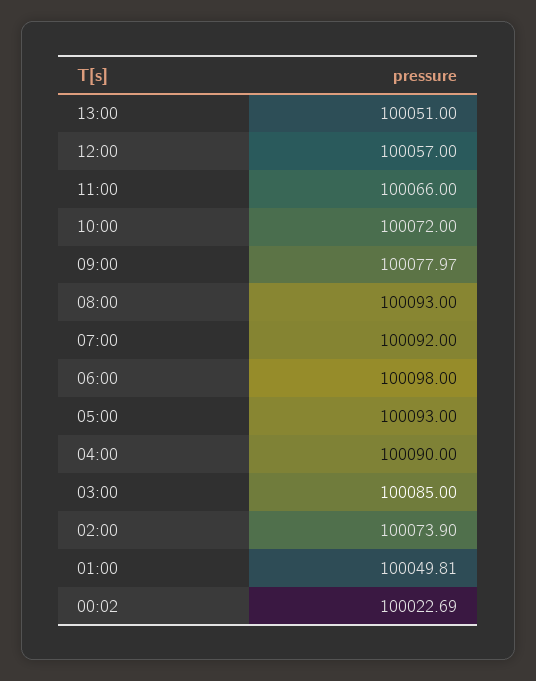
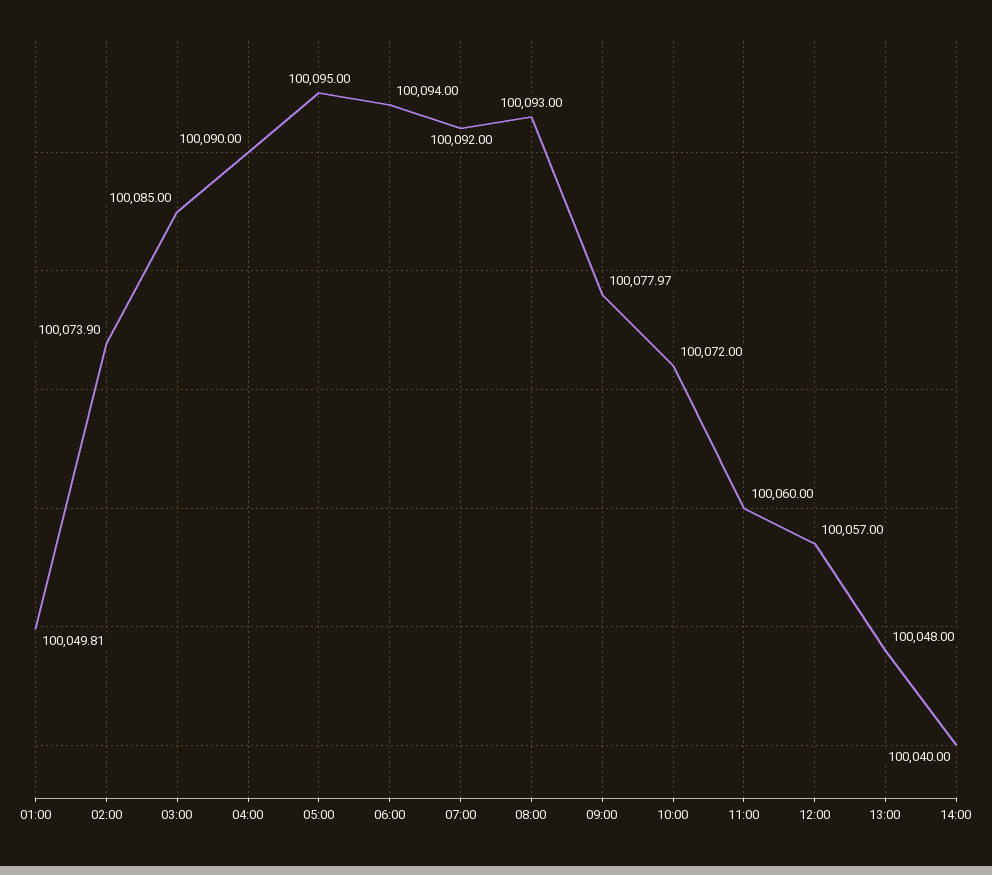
13:00: 100051 -> 100048
11:00: 100066 -> 100060
06:00: 100098 -> 100094
05:00: 100093 -> 100095
00:02: 100022.69 -> none
14:00: none -> 100040

